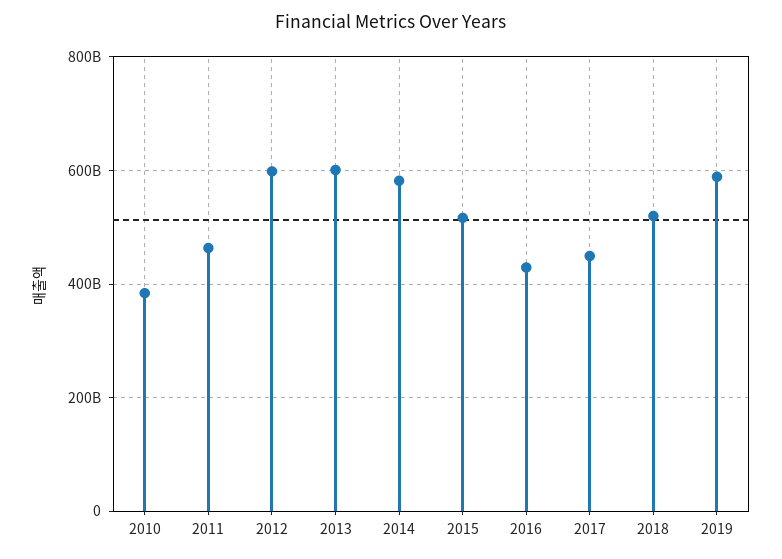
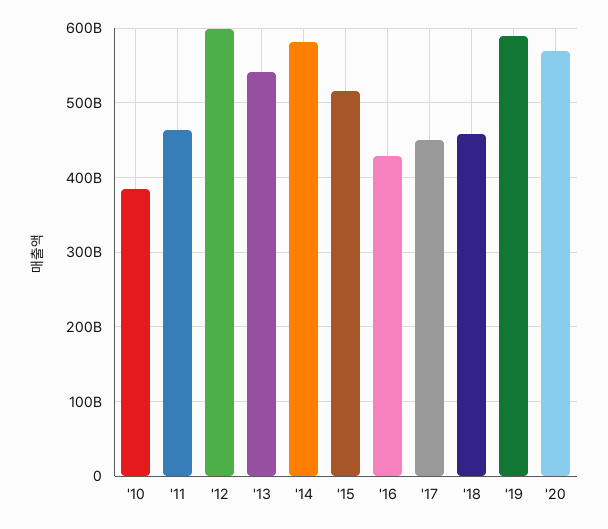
2013: 600000000000 -> 540000000000
2018: 520000000000 -> 460000000000
'20: none -> 570000000000

